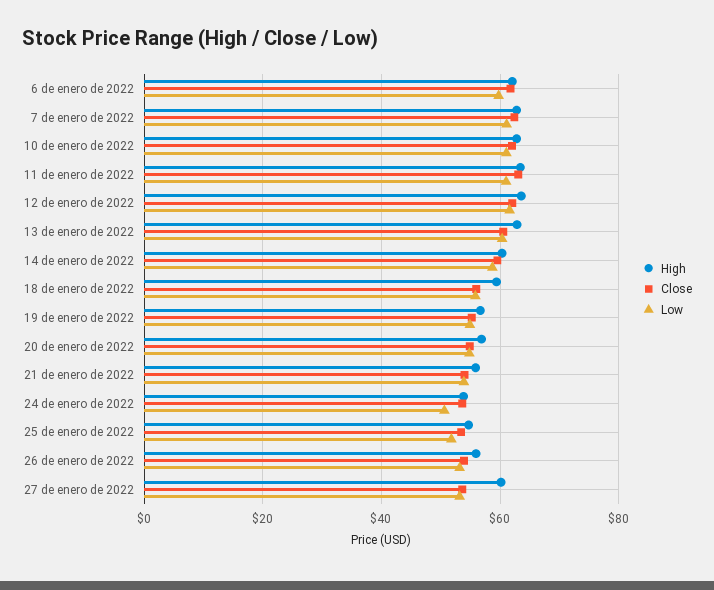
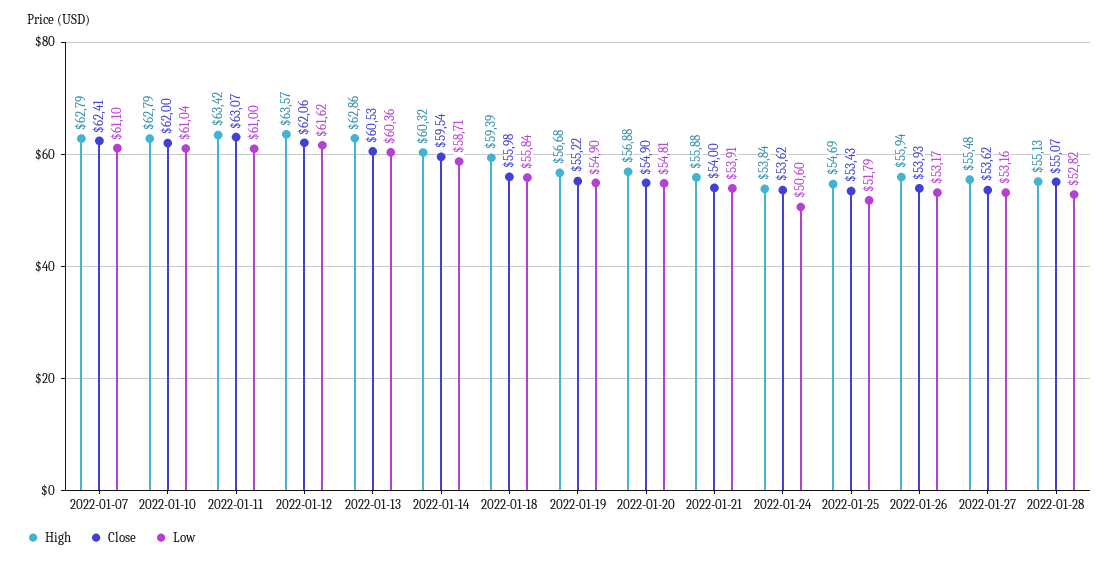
High, 6 de enero de 2022: 62 -> none
Close, 6 de enero de 2022: 62 -> none
Low, 6 de enero de 2022: 60 -> none
High, 27 de enero de 2022: 60 -> 55.48
High, 2022-01-28: none -> 55.13
Close, 2022-01-28: none -> 55.07
Low, 2022-01-28: none -> 52.82

